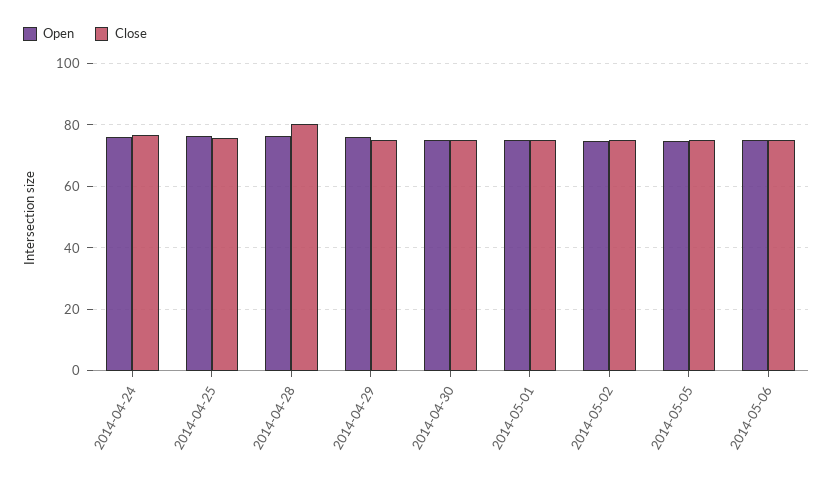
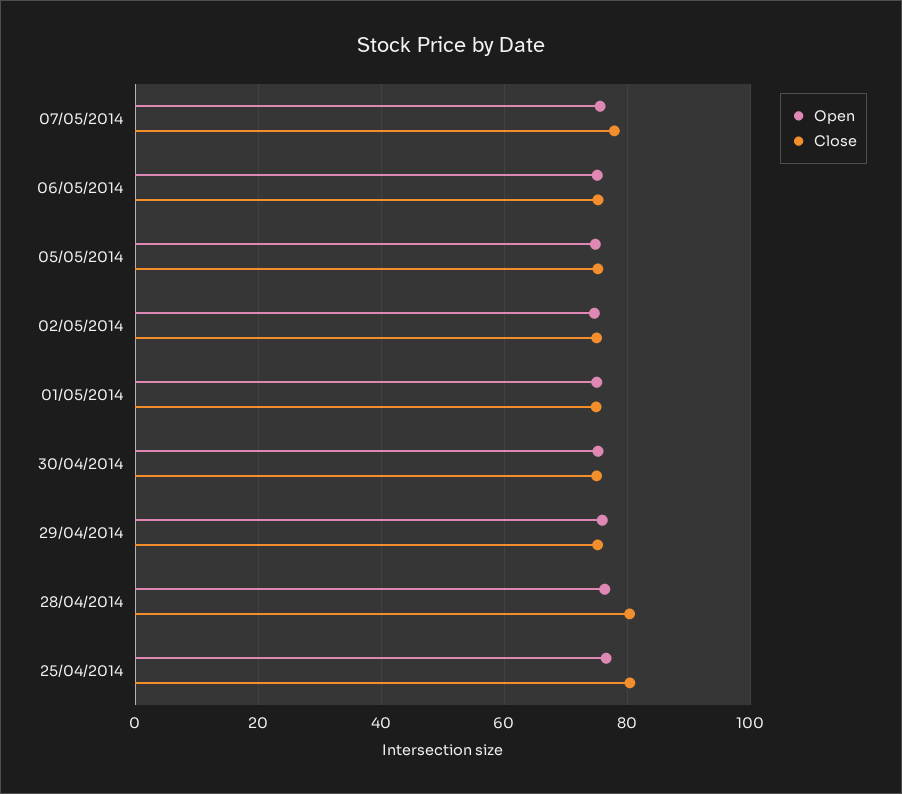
Open, 2014-04-24: 76 -> none
Close, 2014-04-24: 76 -> none
Close, 2014-04-25: 76 -> 80
Open, 07/05/2014: none -> 76
Close, 07/05/2014: none -> 78

